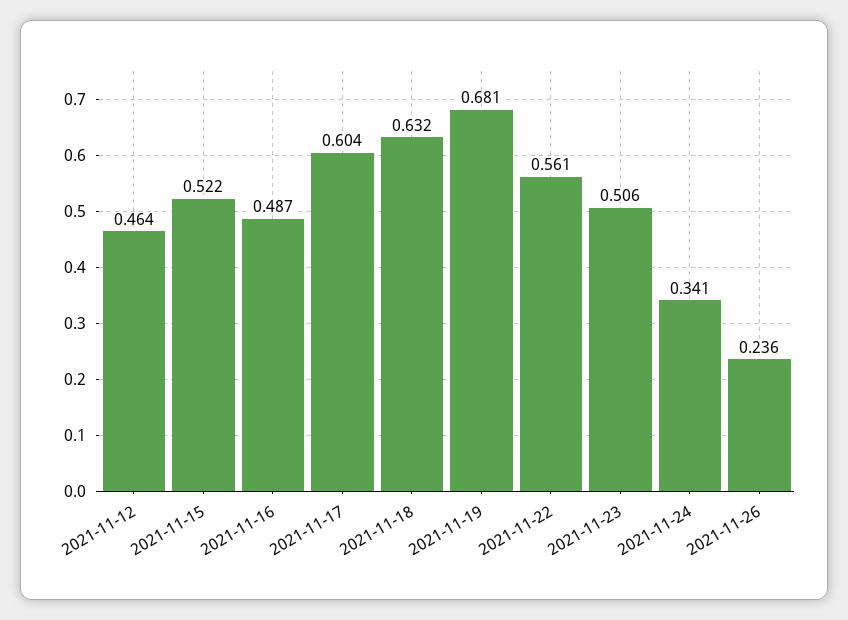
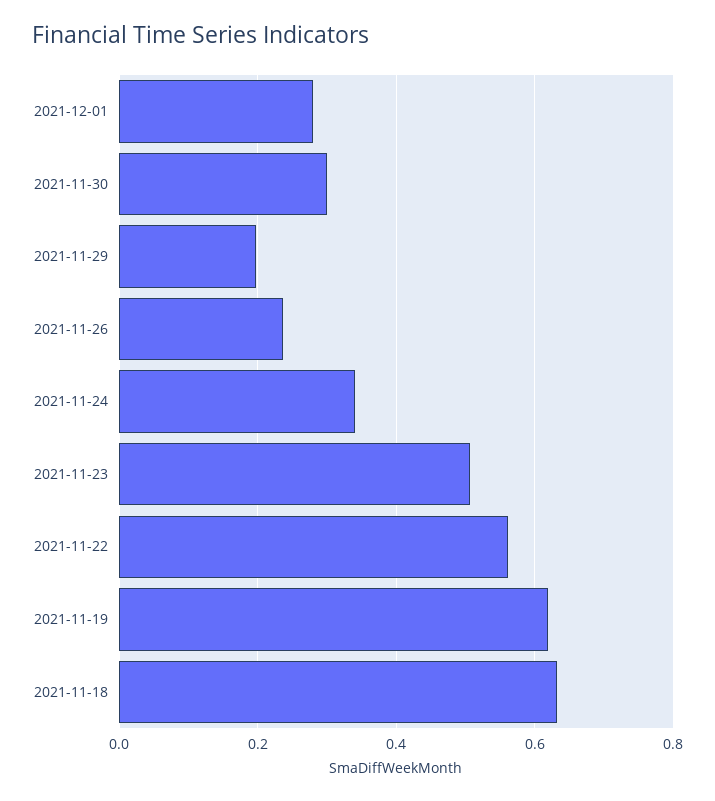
2021-11-12: 0.464 -> none
2021-11-15: 0.522 -> none
2021-11-16: 0.487 -> none
2021-11-17: 0.604 -> none
2021-11-19: 0.681 -> 0.62
2021-12-01: none -> 0.28
2021-11-30: none -> 0.3
2021-11-29: none -> 0.2

